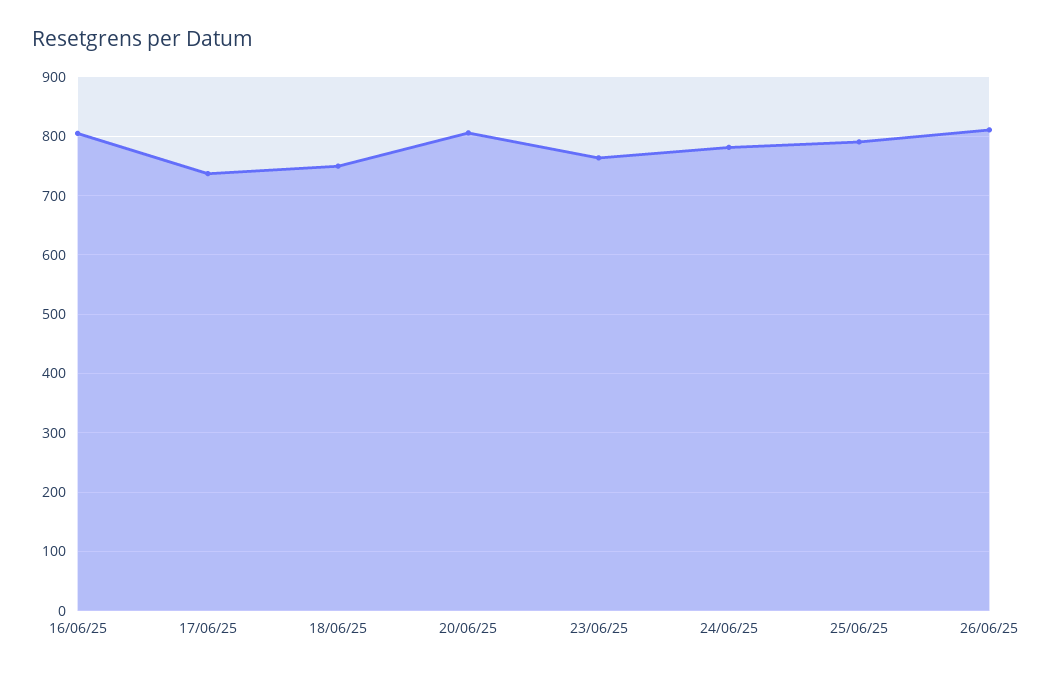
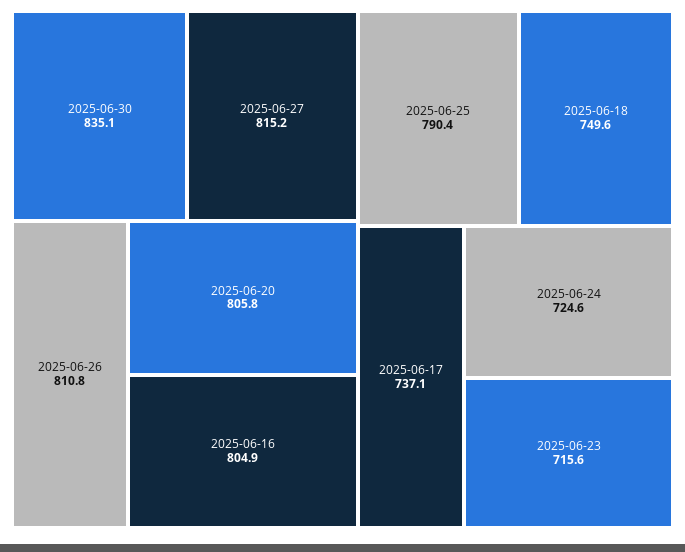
23/06/25: 760 -> 715.6
24/06/25: 780 -> 724.6
2025-06-30: none -> 835.1
2025-06-27: none -> 815.2

